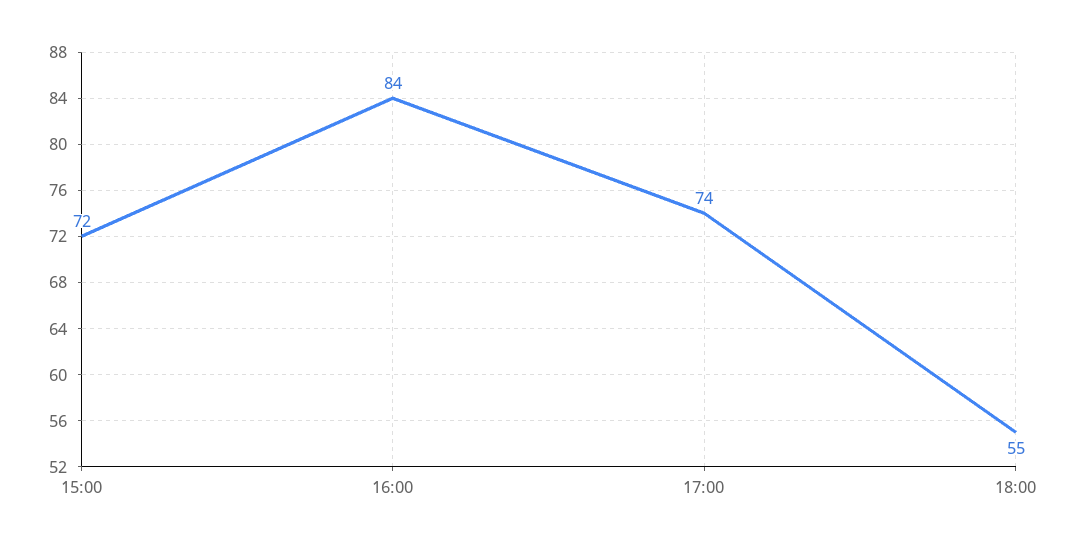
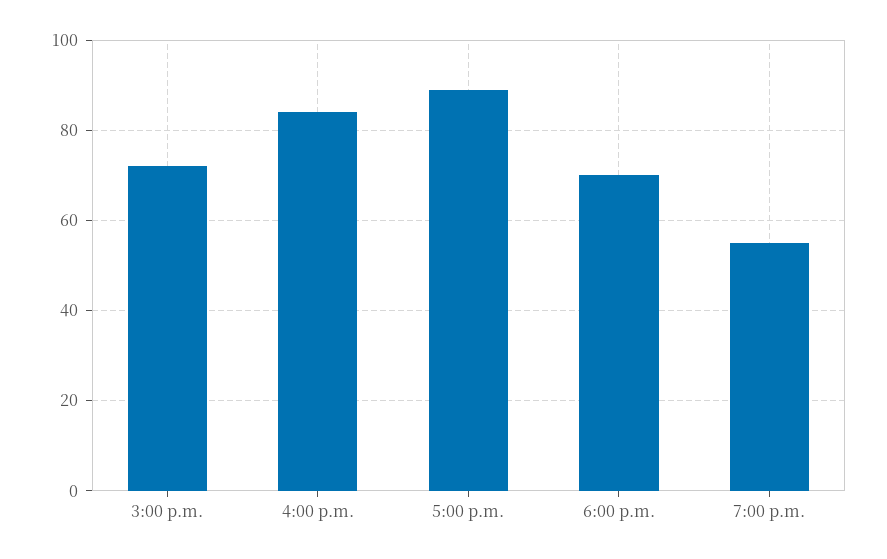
17:00: 74 -> 90
18:00: 55 -> 70
7:00 p.m.: none -> 55

